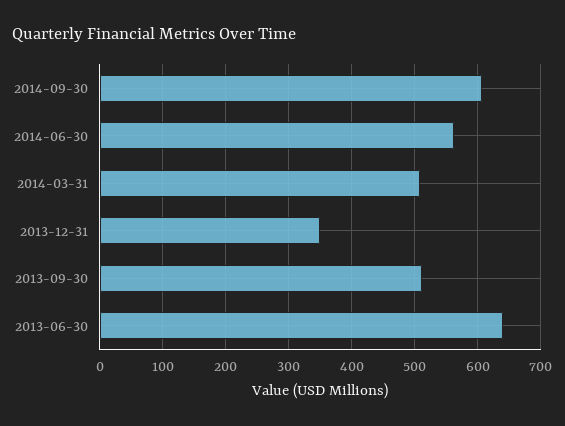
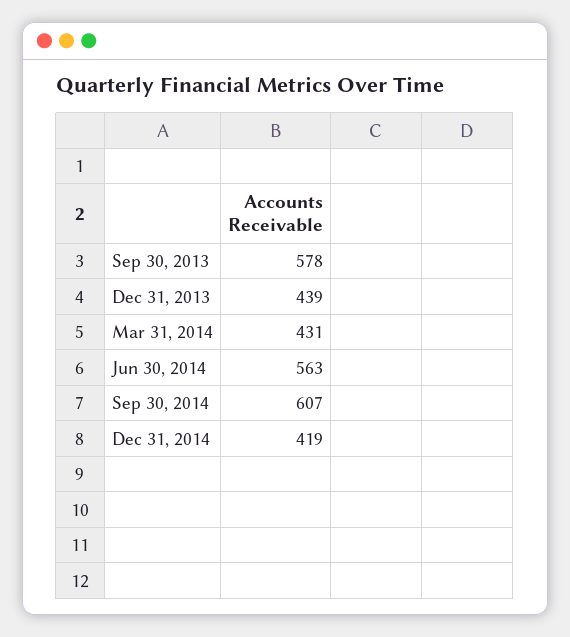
2014-03-31: 510 -> 431
2013-12-31: 350 -> 439
2013-09-30: 510 -> 578
2013-06-30: 640 -> none
Dec 31, 2014: none -> 419

